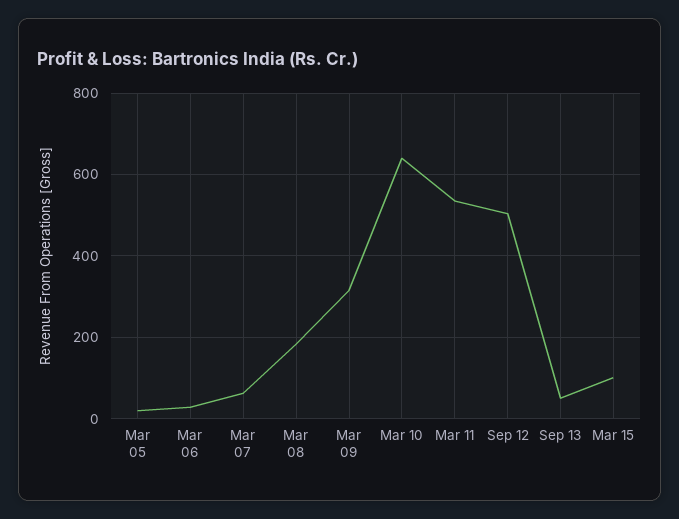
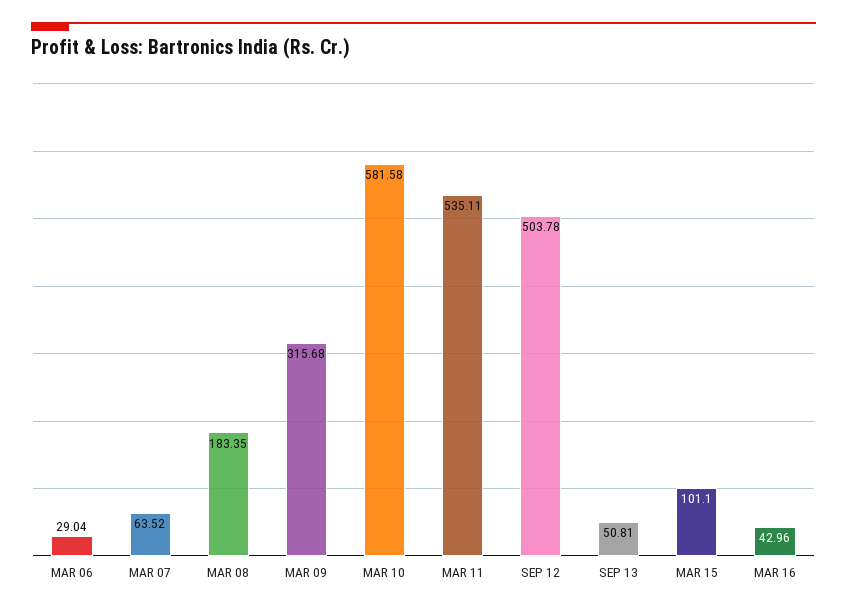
Mar 05: 20 -> none
Mar 10: 640 -> 581.58
MAR 16: none -> 42.96

